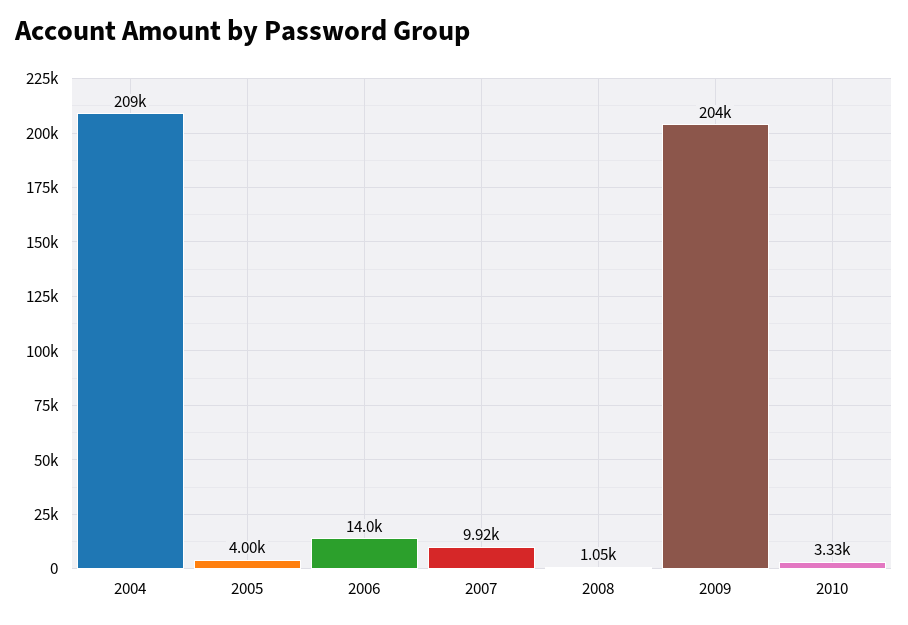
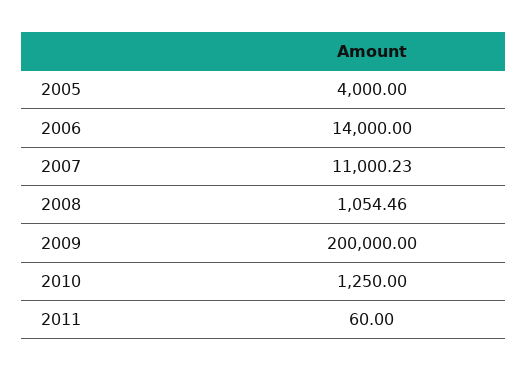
2004: 209000 -> none
2007: 9920 -> 11000.23
2009: 204000 -> 200000
2010: 3330 -> 1250
2011: none -> 60

